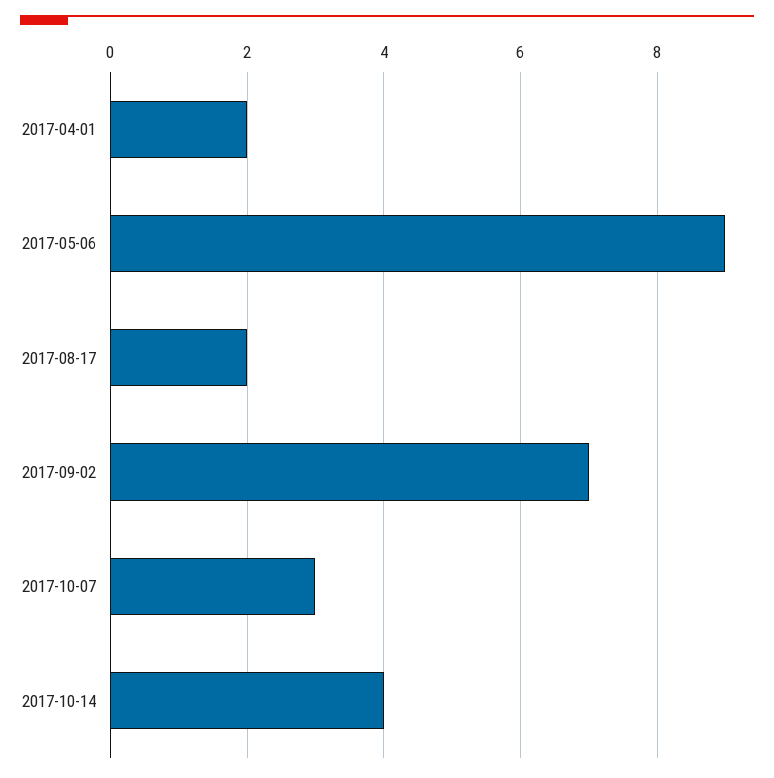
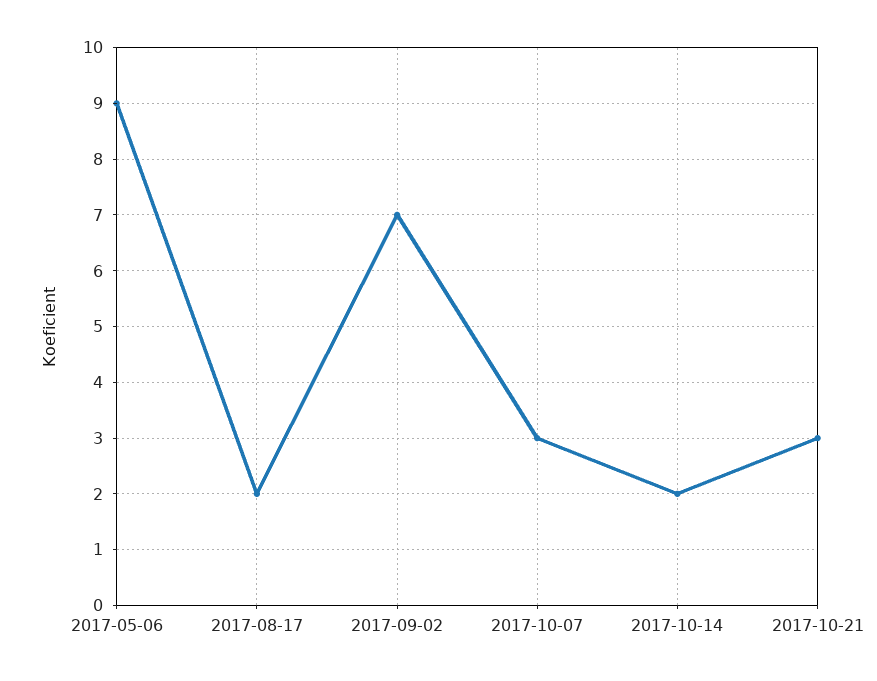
2017-04-01: 2 -> none
2017-10-14: 4 -> 2
2017-10-21: none -> 3

